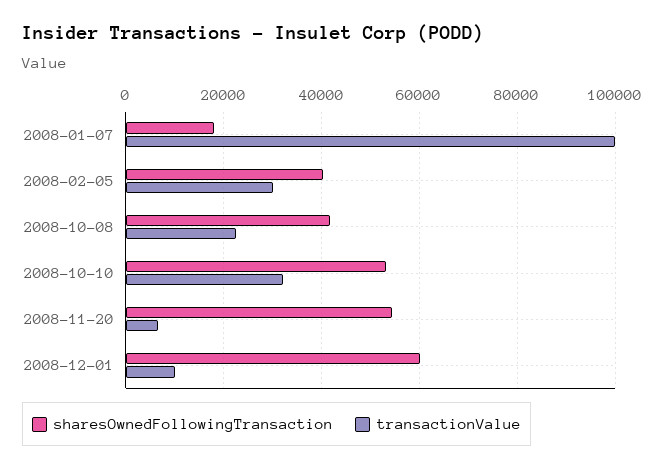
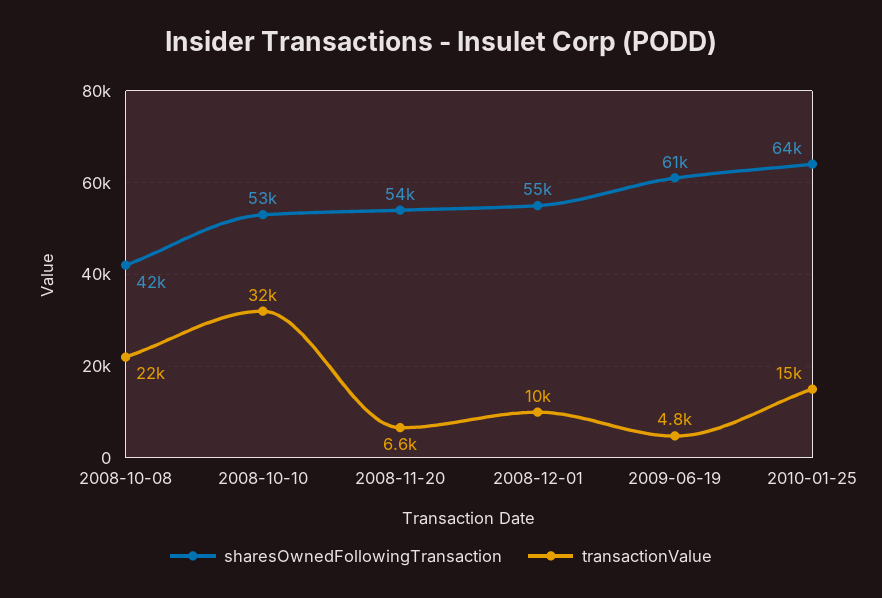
sharesOwnedFollowingTransaction, 2008-01-07: 18000 -> none
transactionValue, 2008-01-07: 100000 -> none
sharesOwnedFollowingTransaction, 2008-02-05: 40000 -> none
transactionValue, 2008-02-05: 30000 -> none
sharesOwnedFollowingTransaction, 2008-12-01: 60000 -> 55000
sharesOwnedFollowingTransaction, 2009-06-19: none -> 61000
transactionValue, 2009-06-19: none -> 4800
sharesOwnedFollowingTransaction, 2010-01-25: none -> 64000
transactionValue, 2010-01-25: none -> 15000

